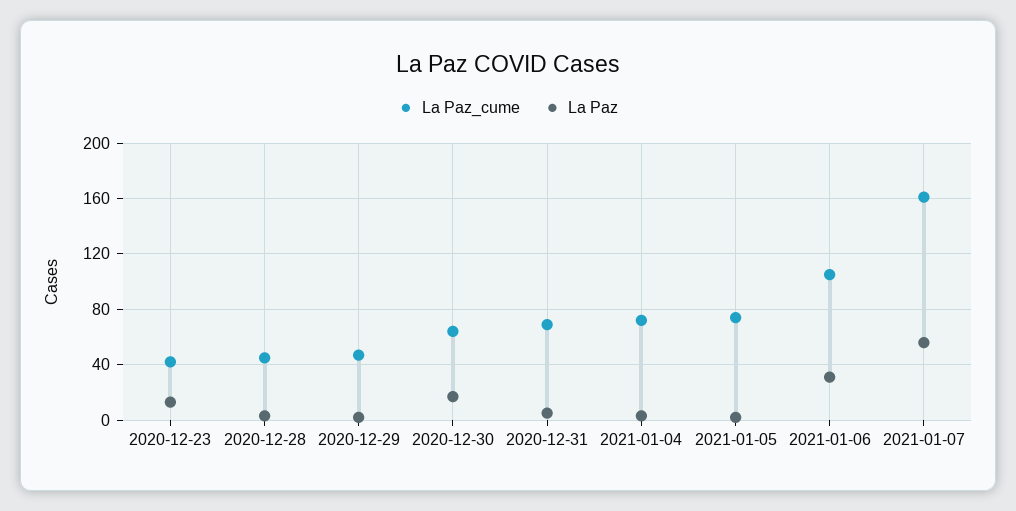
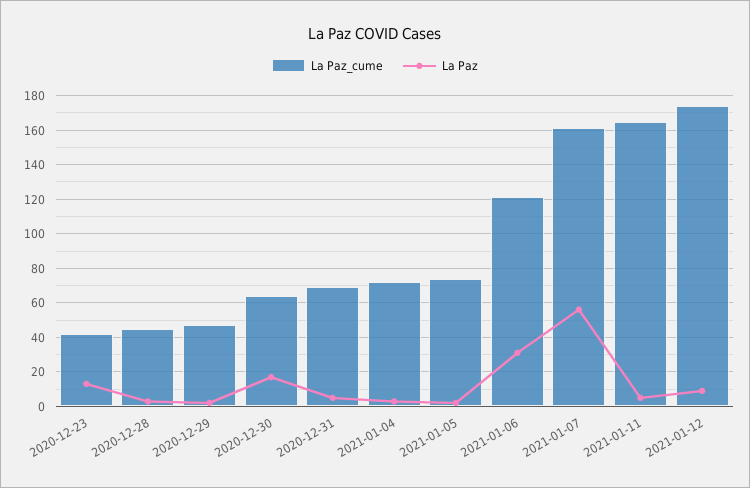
La Paz_cume, 2021-01-06: 105 -> 120
La Paz_cume, 2021-01-11: none -> 165
La Paz, 2021-01-11: none -> 5
La Paz_cume, 2021-01-12: none -> 175
La Paz, 2021-01-12: none -> 10

